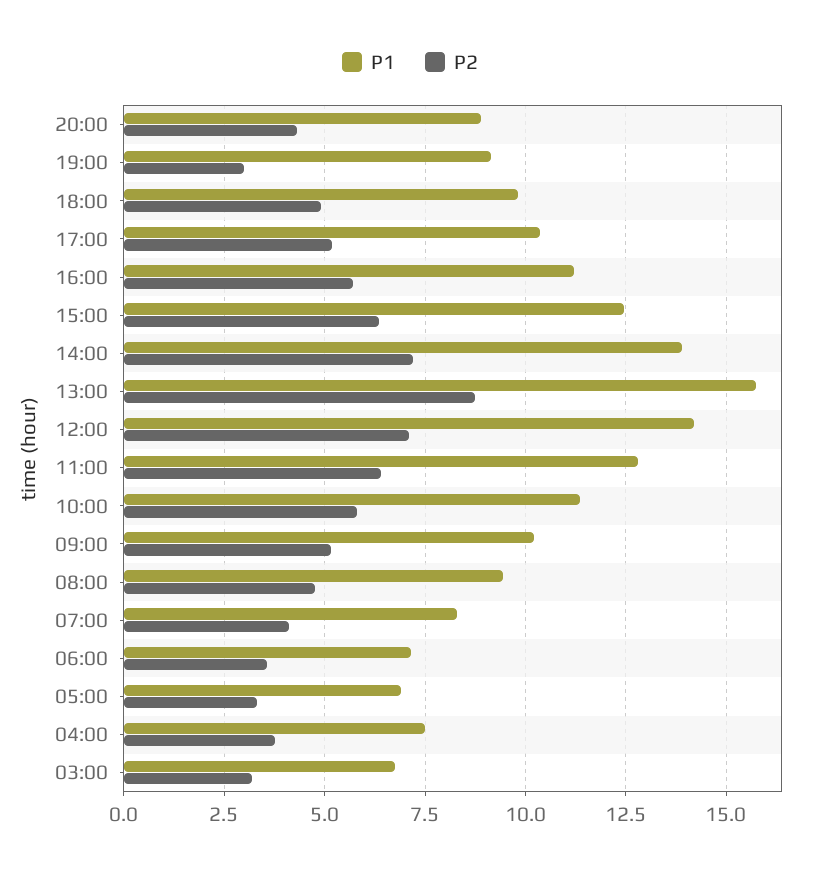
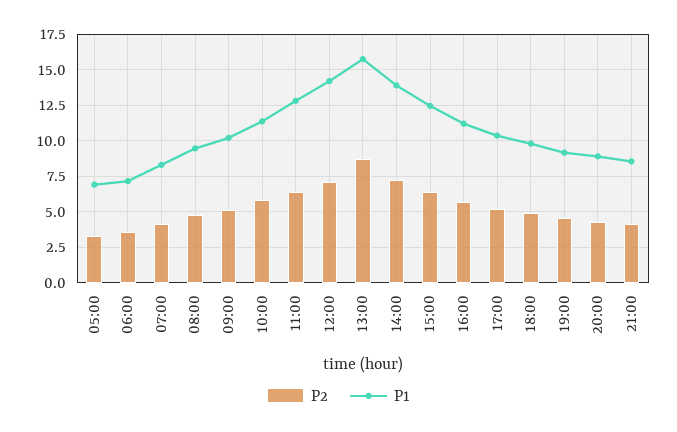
P2, 19:00: 3 -> 4.5
P1, 04:00: 7.5 -> none
P2, 04:00: 3.75 -> none
P1, 03:00: 6.75 -> none
P2, 03:00: 3.25 -> none
P2, 21:00: none -> 4
P1, 21:00: none -> 8.5

